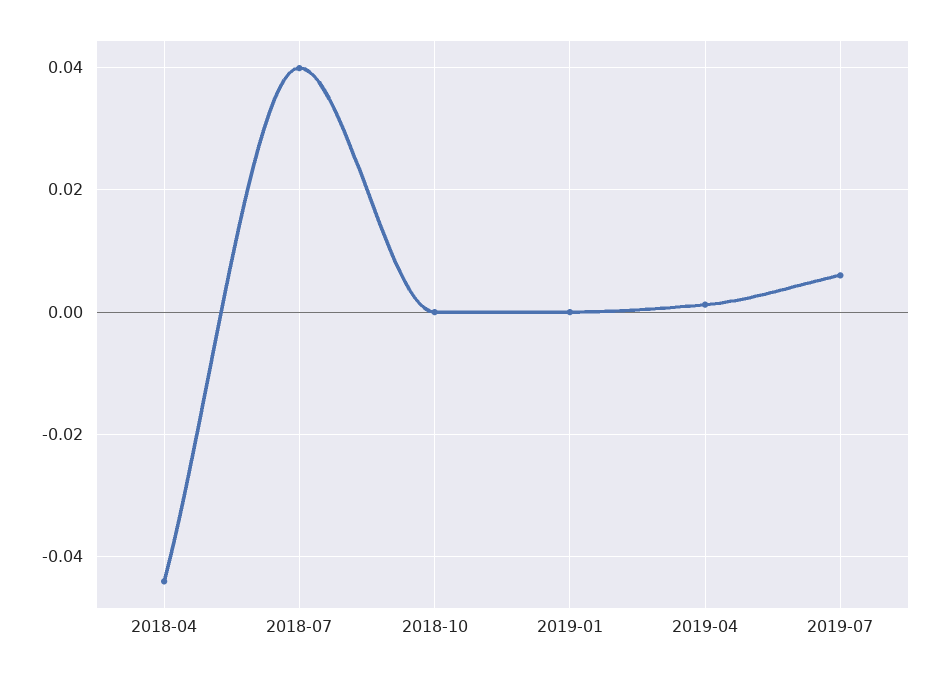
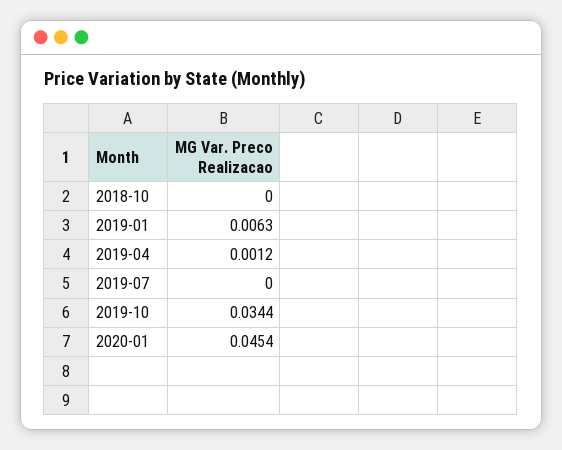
2018-04: -0.044 -> none
2018-07: 0.04 -> none
2019-01: 0 -> 0.0063
2019-07: 0.006 -> 0
2019-10: none -> 0.0344
2020-01: none -> 0.0454

